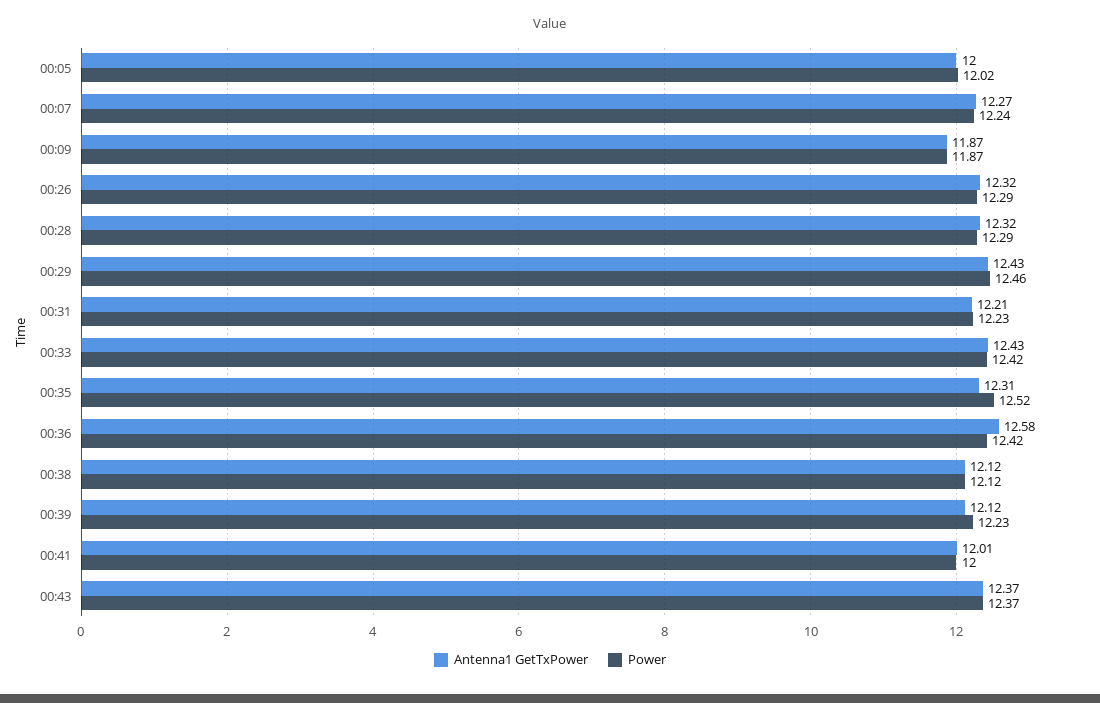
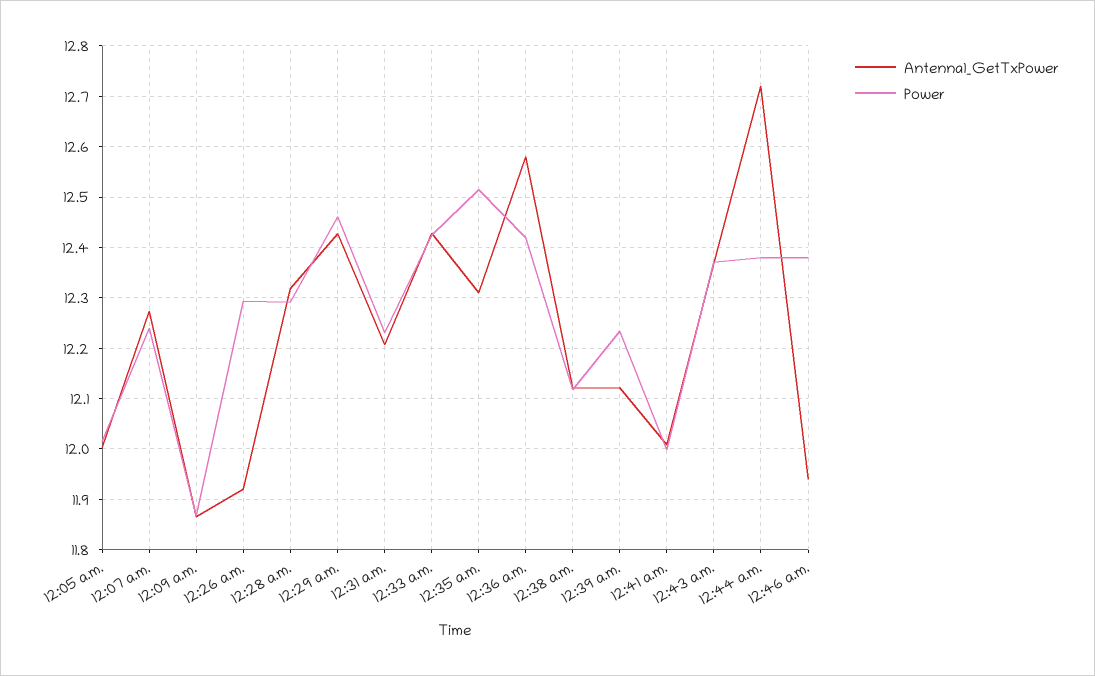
Antenna1 GetTxPower, 00:26: 12.32 -> 11.92
Antenna1 GetTxPower, 12:44 a.m.: none -> 12.72
Power, 12:44 a.m.: none -> 12.38
Antenna1 GetTxPower, 12:46 a.m.: none -> 11.94
Power, 12:46 a.m.: none -> 12.38

